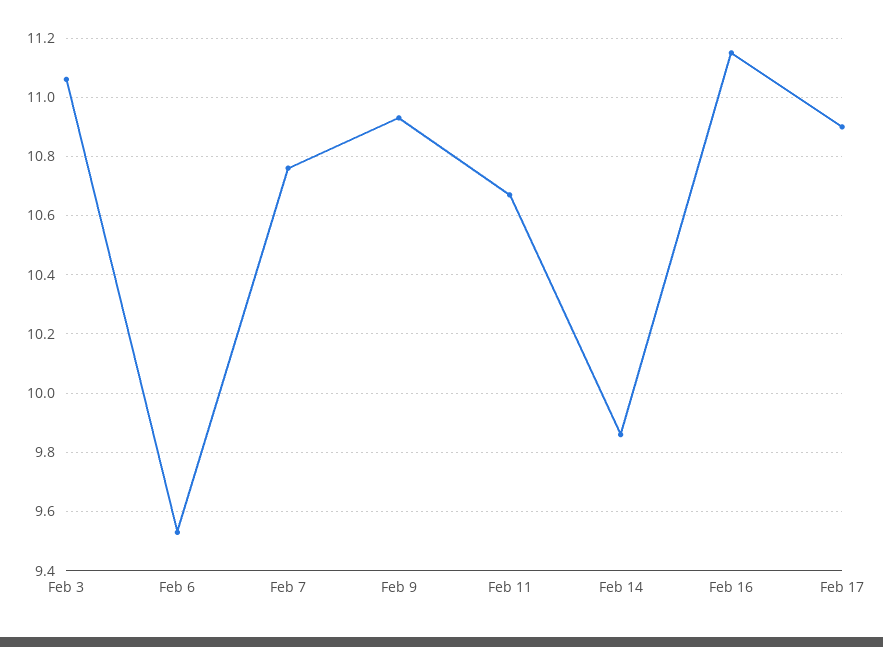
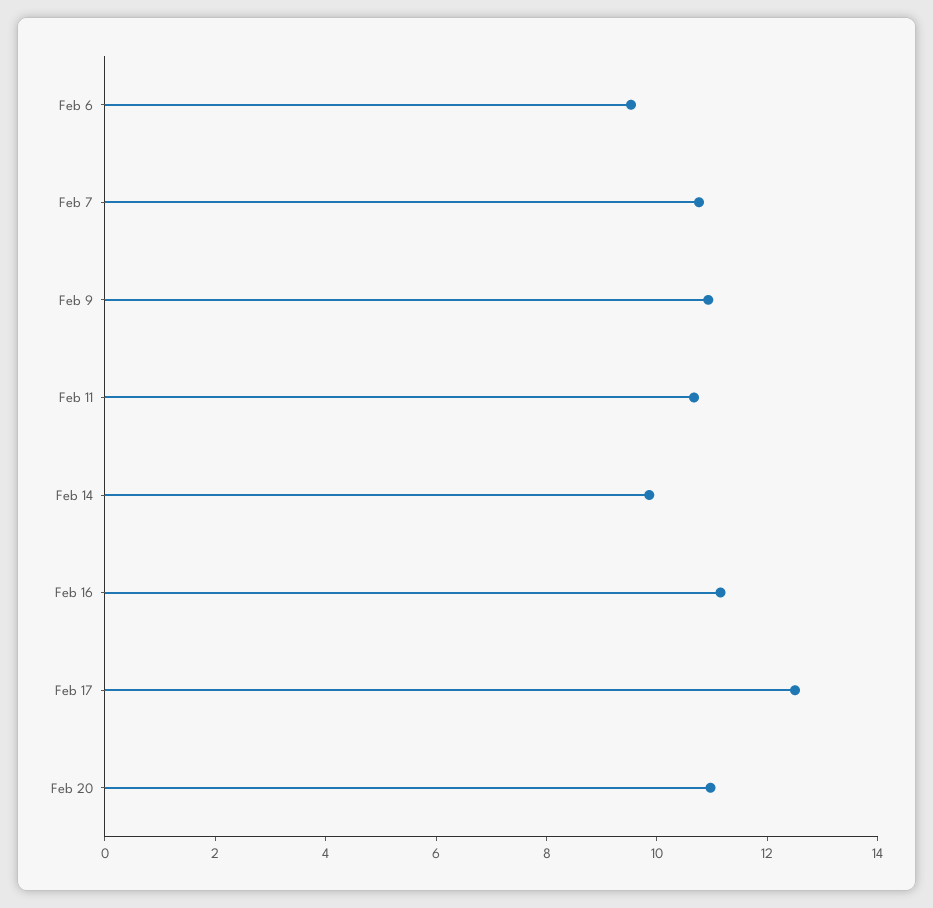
Feb 3: 11.05 -> none
Feb 17: 10.9 -> 12.5
Feb 20: none -> 11

